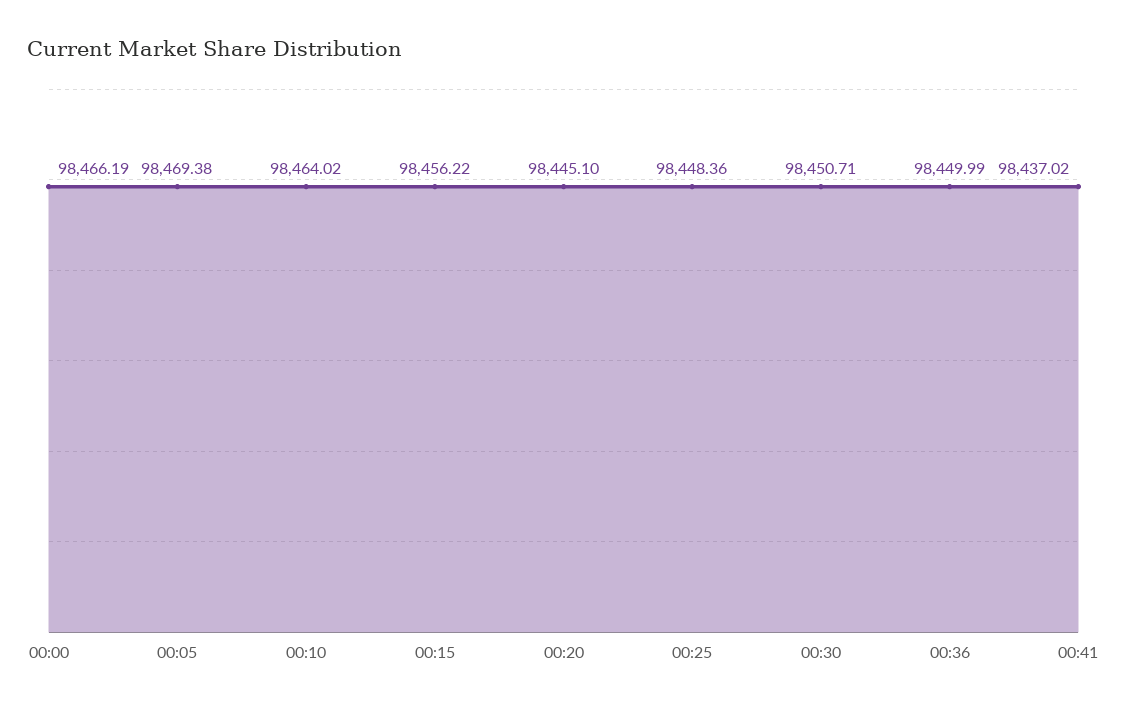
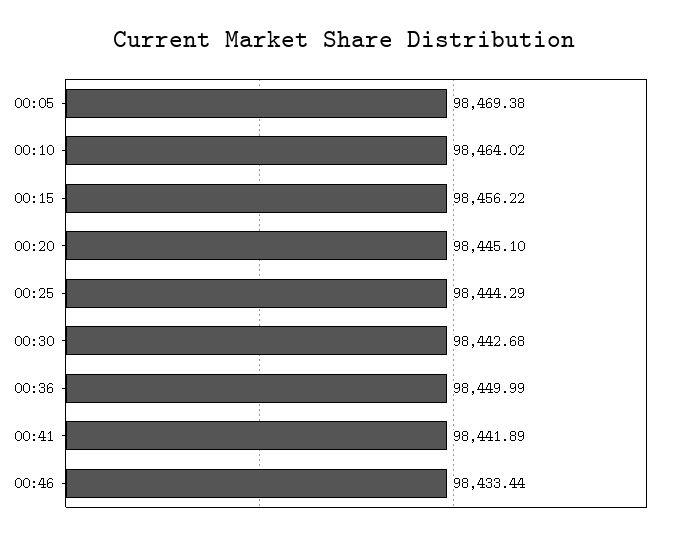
00:00: 98466.19 -> none
00:25: 98448.36 -> 98444.29
00:30: 98450.71 -> 98442.68
00:41: 98437.02 -> 98441.89
00:46: none -> 98433.44

